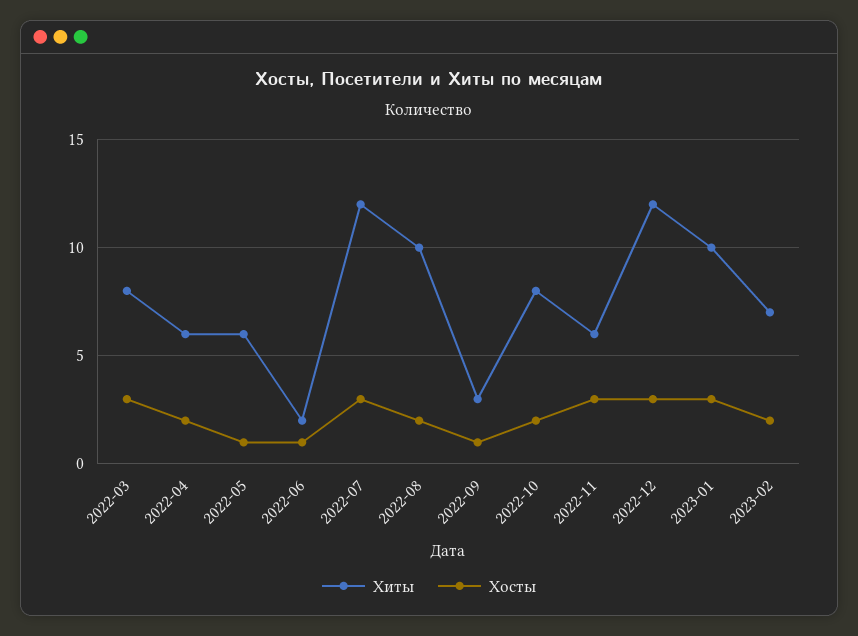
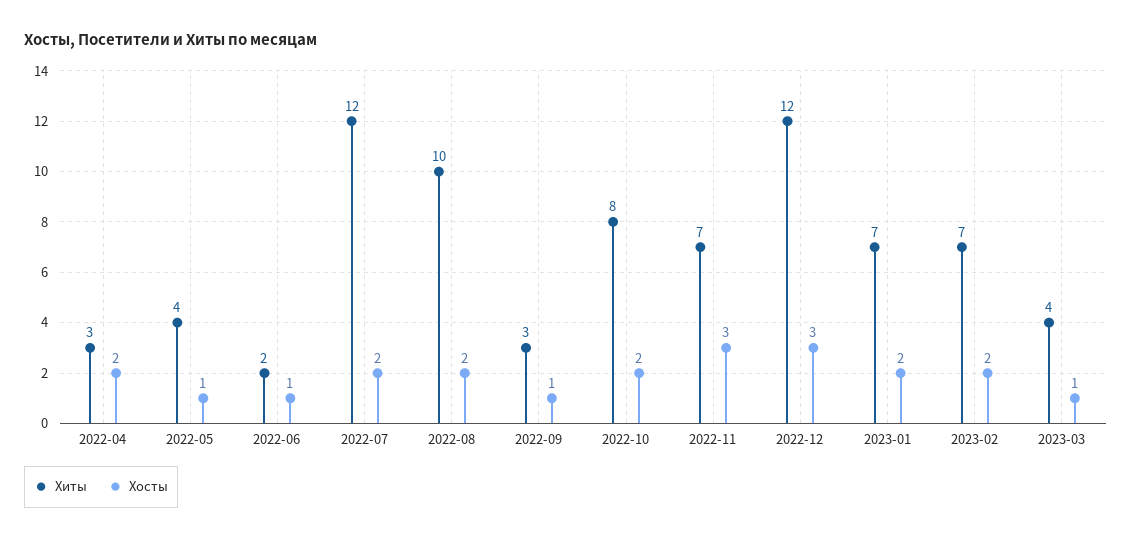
Хиты, 2022-03: 8 -> none
Хосты, 2022-03: 3 -> none
Хиты, 2022-04: 6 -> 3
Хиты, 2022-05: 6 -> 4
Хосты, 2022-07: 3 -> 2
Хиты, 2022-11: 6 -> 7
Хиты, 2023-01: 10 -> 7
Хосты, 2023-01: 3 -> 2
Хиты, 2023-03: none -> 4
Хосты, 2023-03: none -> 1

